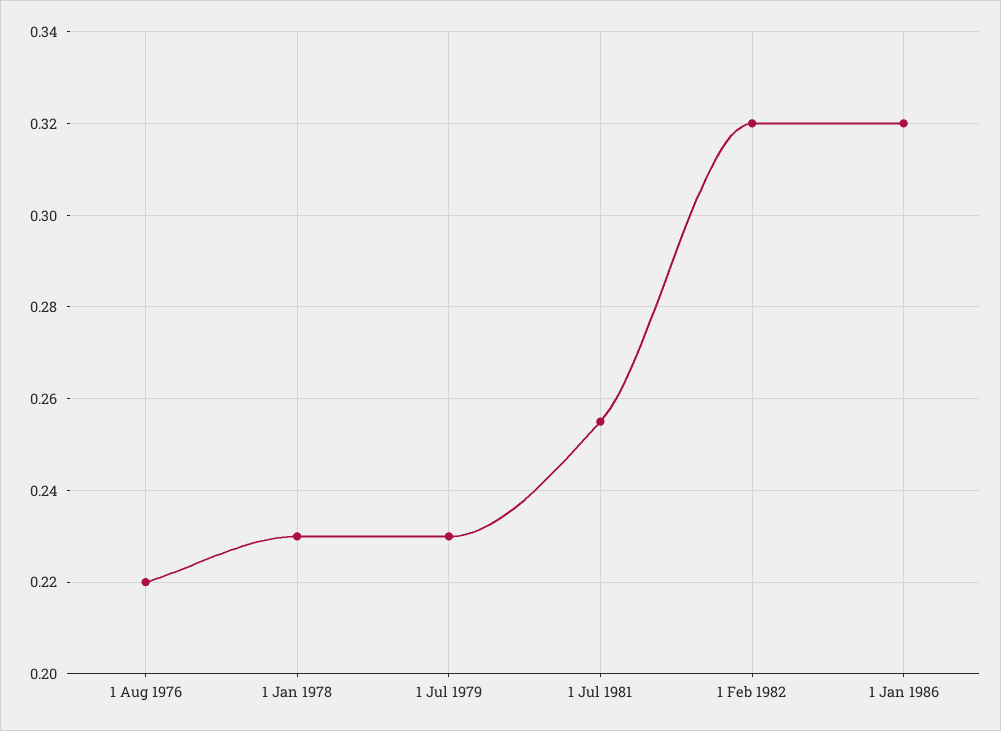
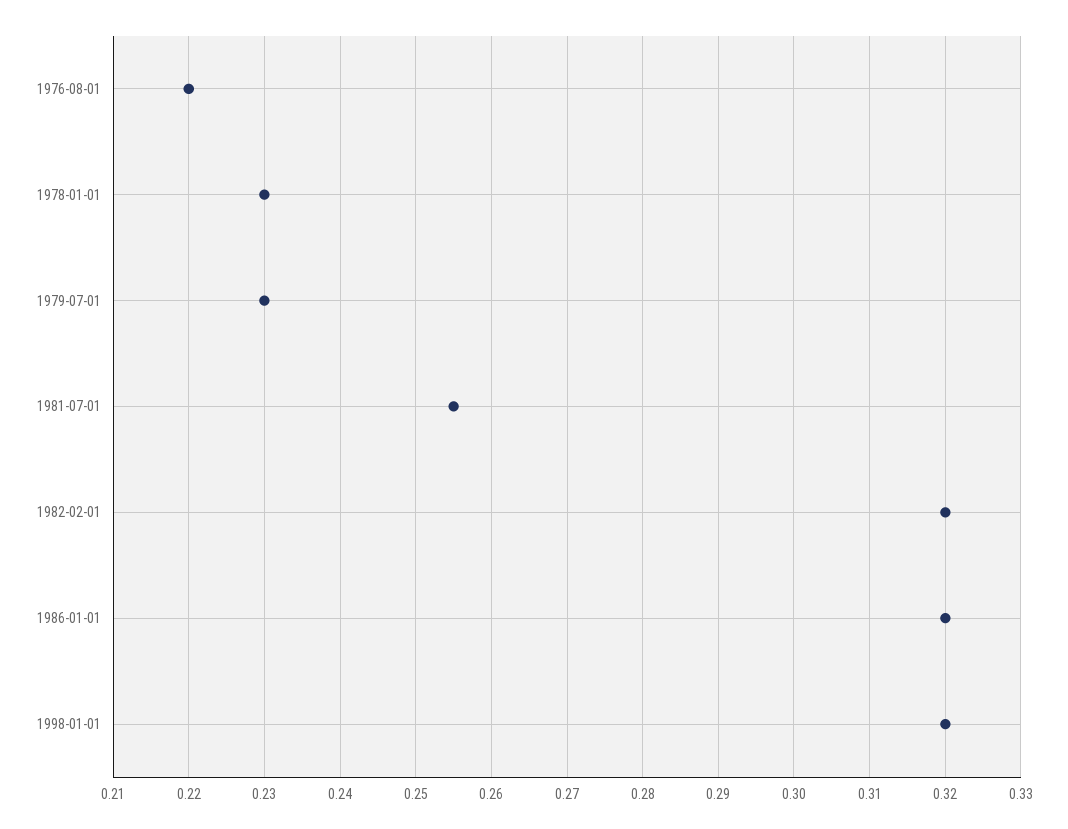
1998-01-01: none -> 0.32

